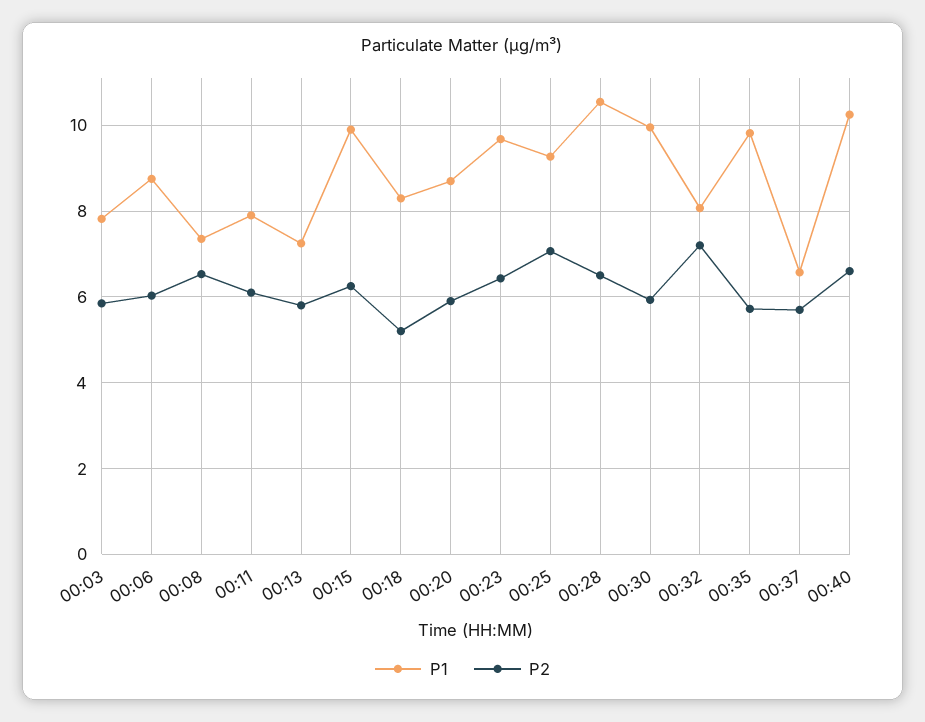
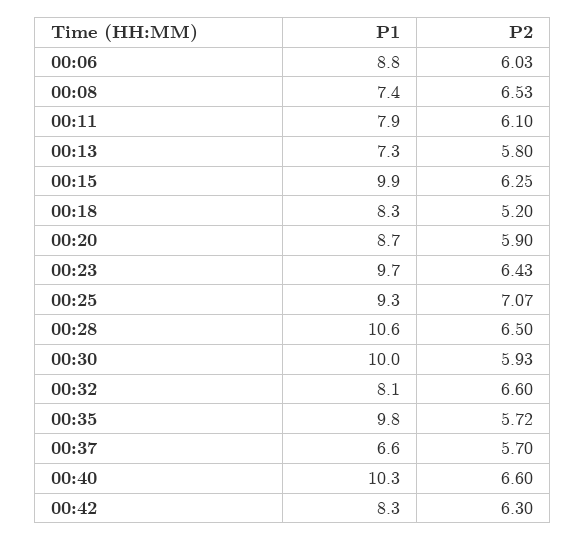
P1, 00:03: 7.8 -> none
P2, 00:03: 5.8 -> none
P2, 00:32: 7.2 -> 6.6
P1, 00:42: none -> 8.3
P2, 00:42: none -> 6.3

